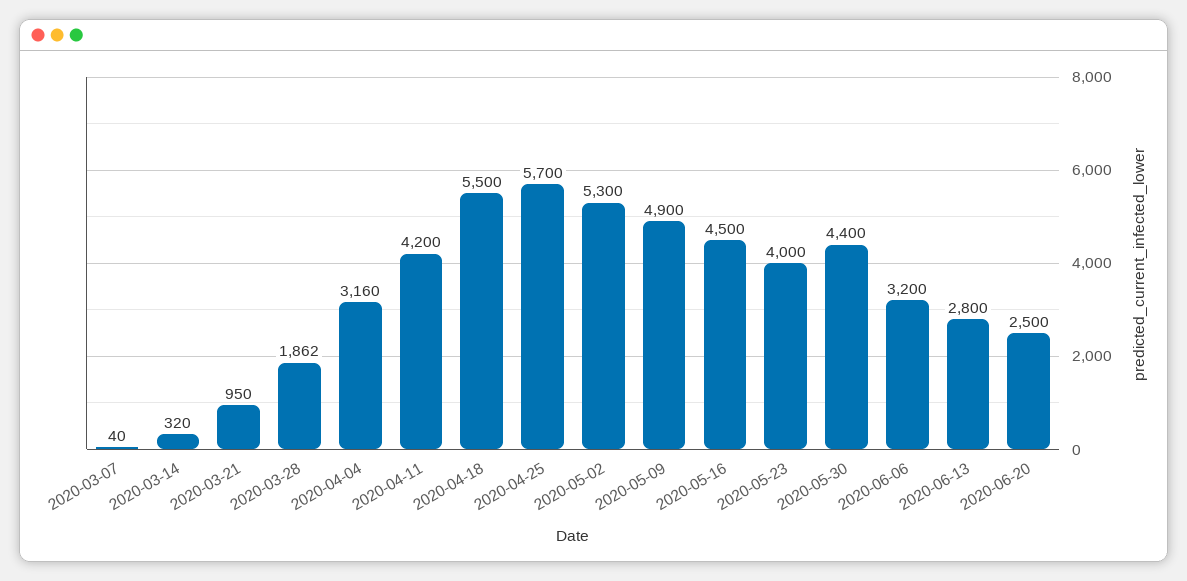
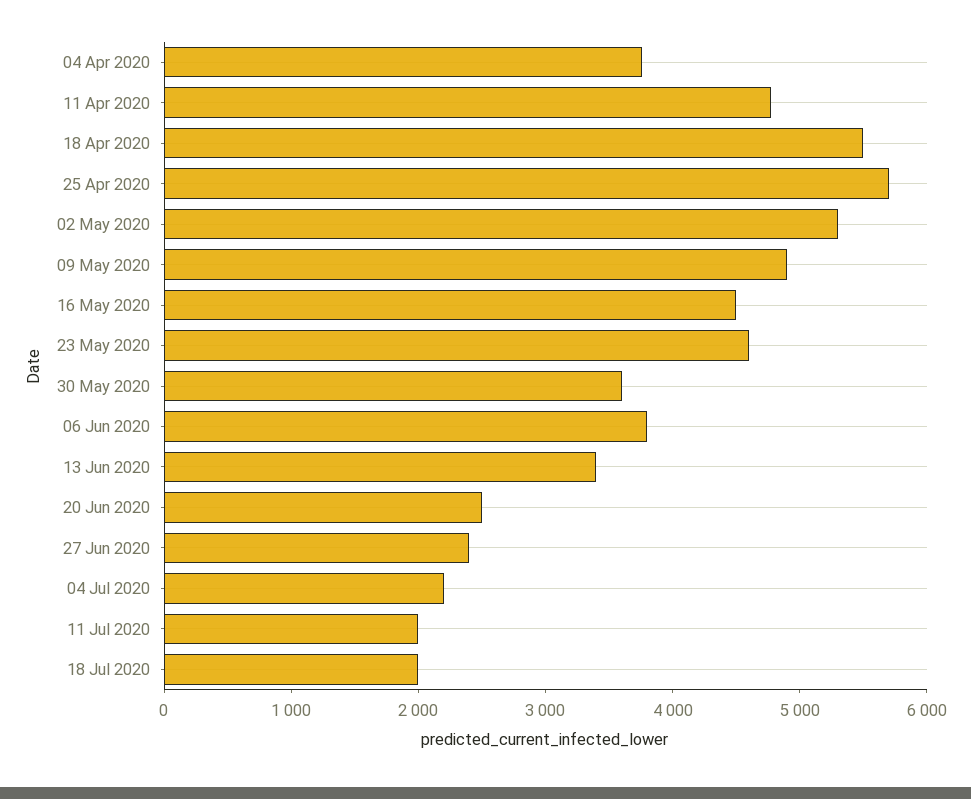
2020-03-07: 40 -> none
2020-03-14: 320 -> none
2020-03-21: 950 -> none
2020-03-28: 1862 -> none
2020-04-04: 3160 -> 3800
2020-04-11: 4200 -> 4800
2020-05-23: 4000 -> 4600
2020-05-30: 4400 -> 3600
2020-06-06: 3200 -> 3800
2020-06-13: 2800 -> 3400
27 Jun 2020: none -> 2400
04 Jul 2020: none -> 2200
11 Jul 2020: none -> 2000
18 Jul 2020: none -> 2000

